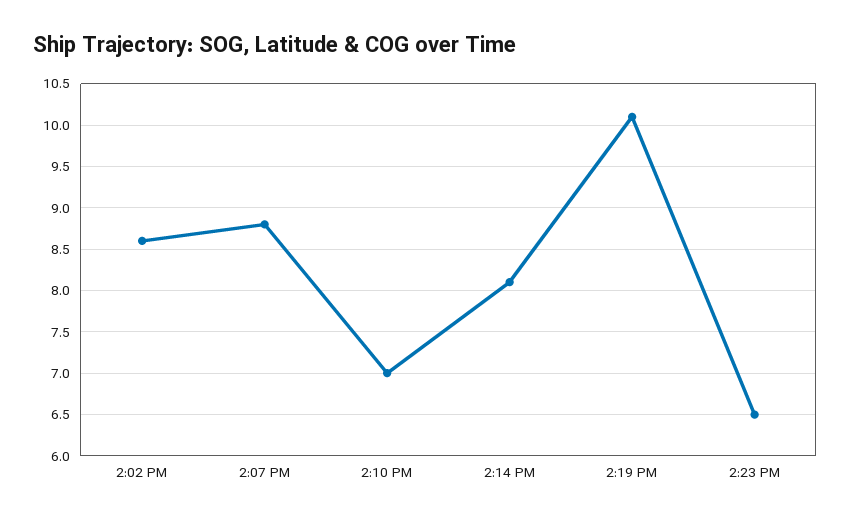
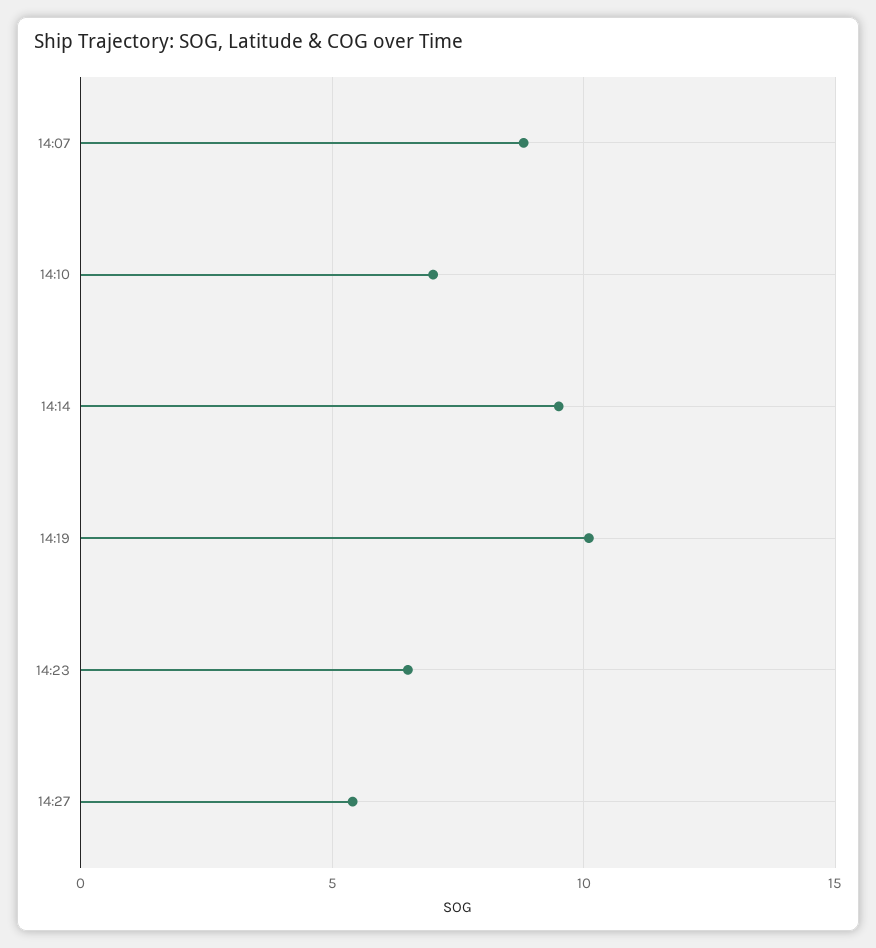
2:02 PM: 8.6 -> none
2:14 PM: 8.1 -> 9.5
14:27: none -> 5.5

